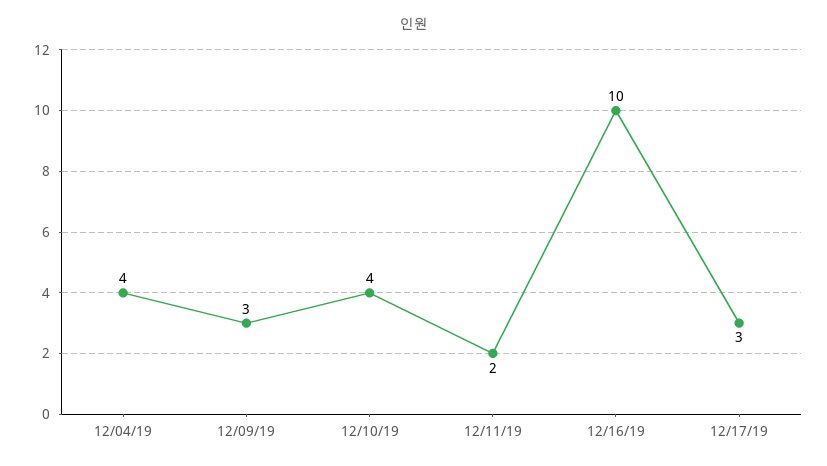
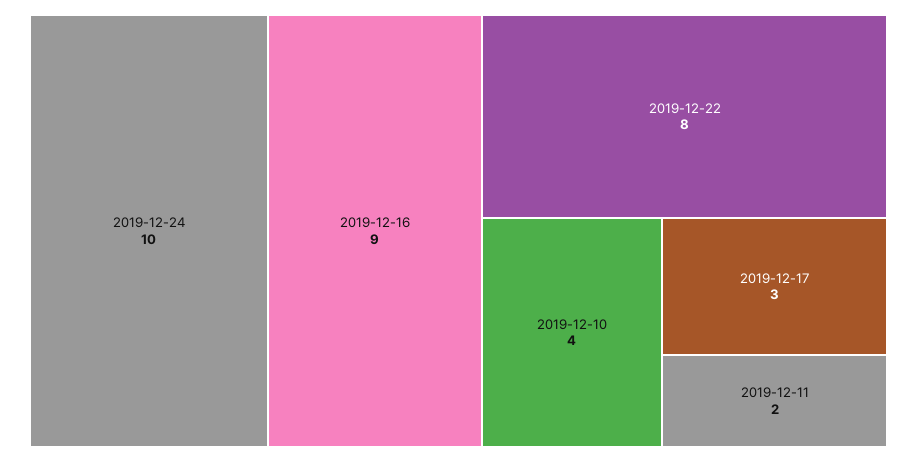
12/04/19: 4 -> none
12/09/19: 3 -> none
12/16/19: 10 -> 9
2019-12-24: none -> 10
2019-12-22: none -> 8

